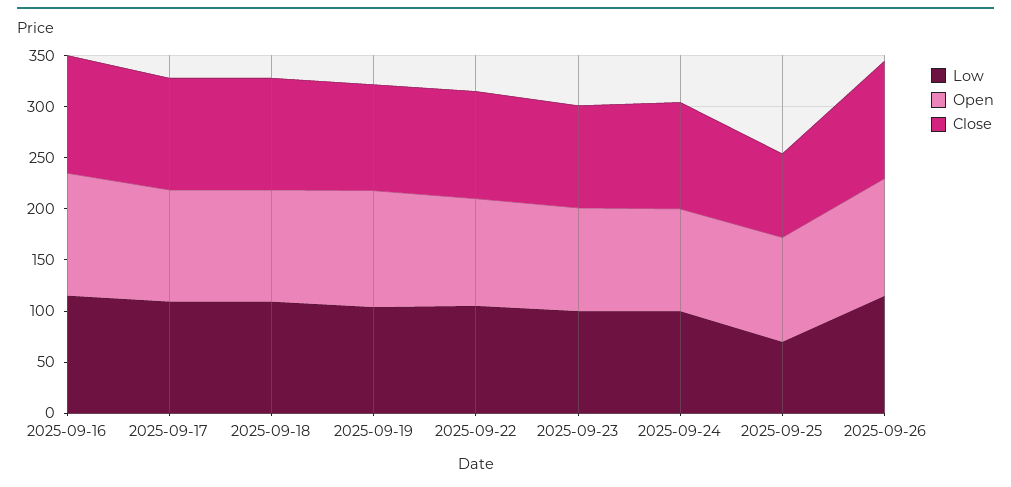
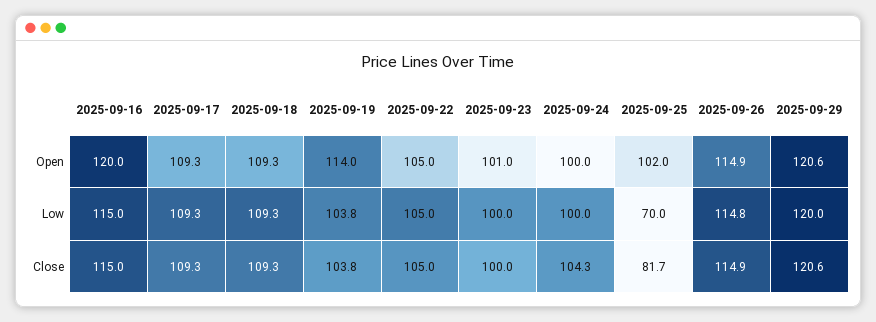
Open, 2025-09-29: none -> 120.6
Low, 2025-09-29: none -> 120
Close, 2025-09-29: none -> 120.6

